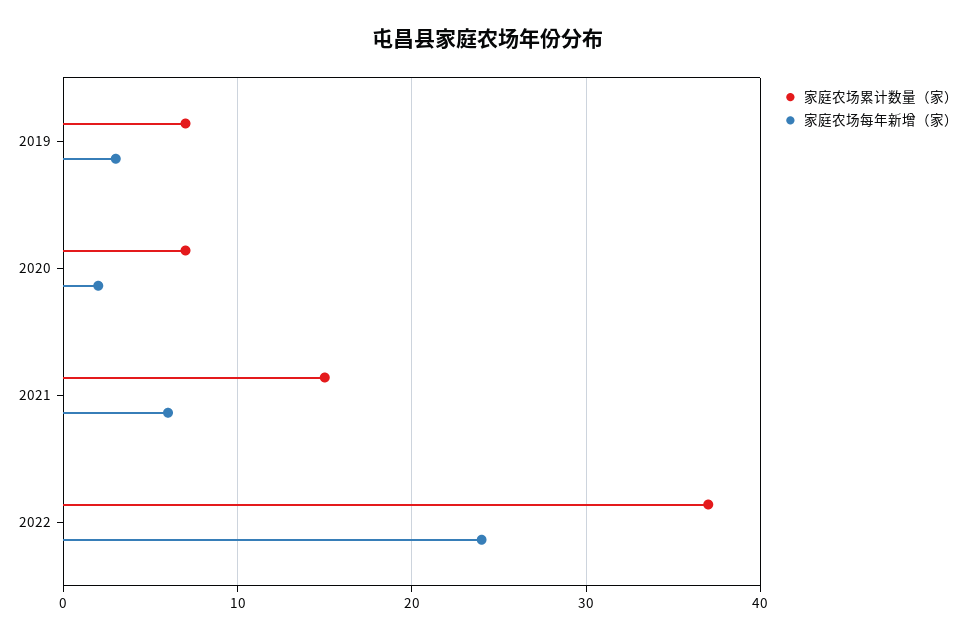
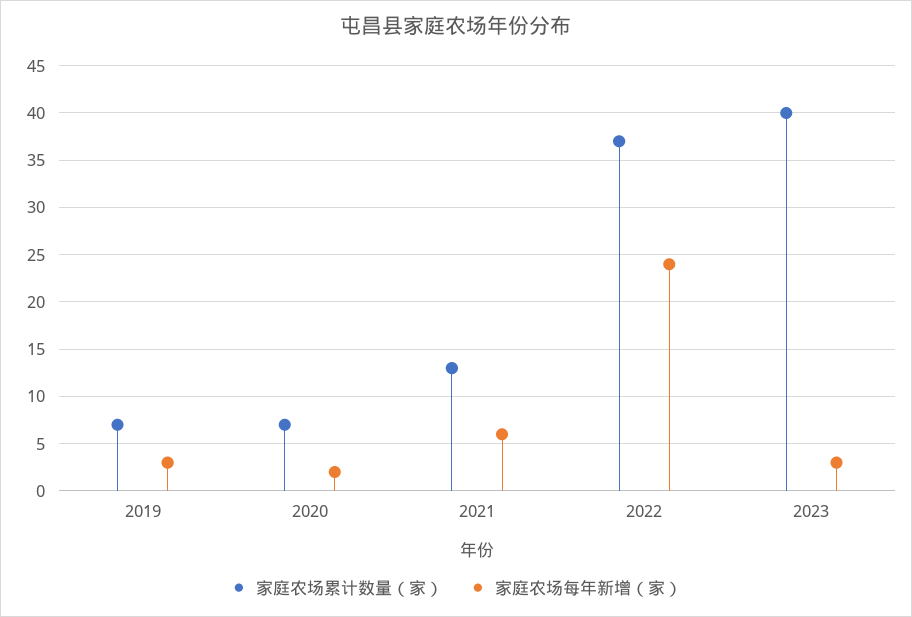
家庭农场累计数量（家）, 2021: 15 -> 13
家庭农场累计数量（家）, 2023: none -> 40
家庭农场每年新增（家）, 2023: none -> 3

